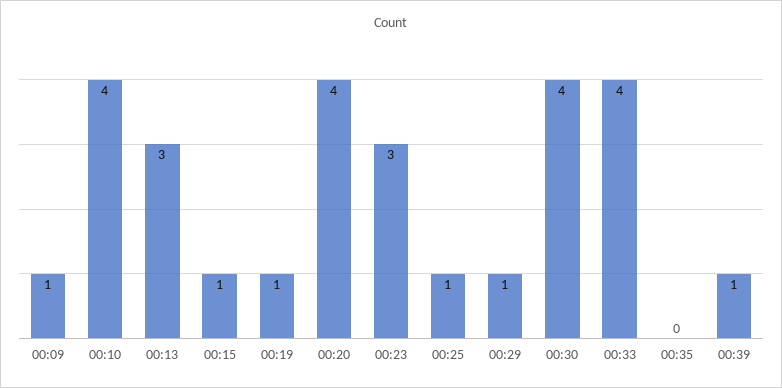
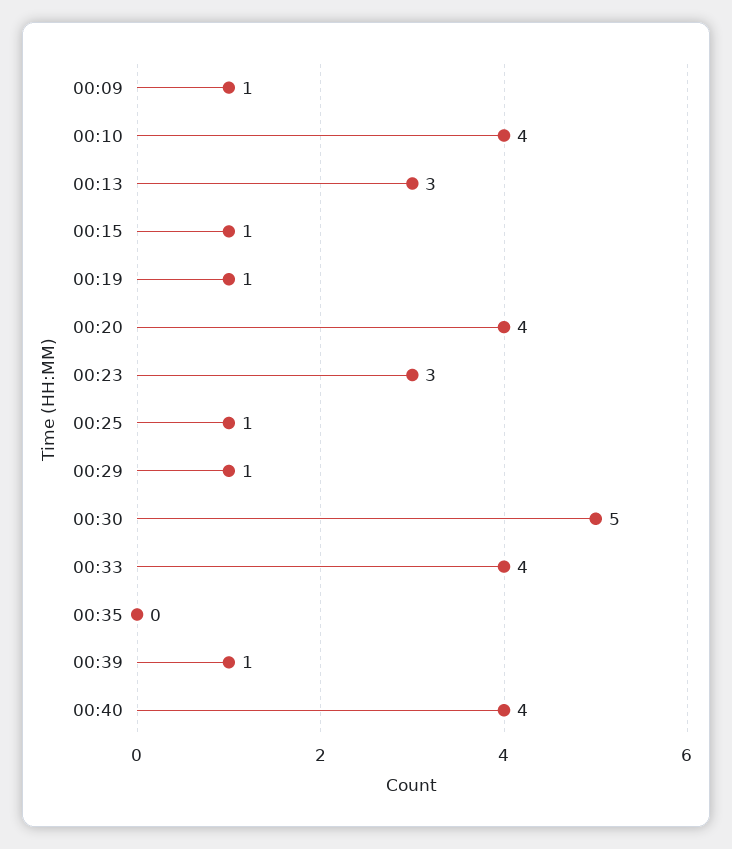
00:30: 4 -> 5
00:40: none -> 4

